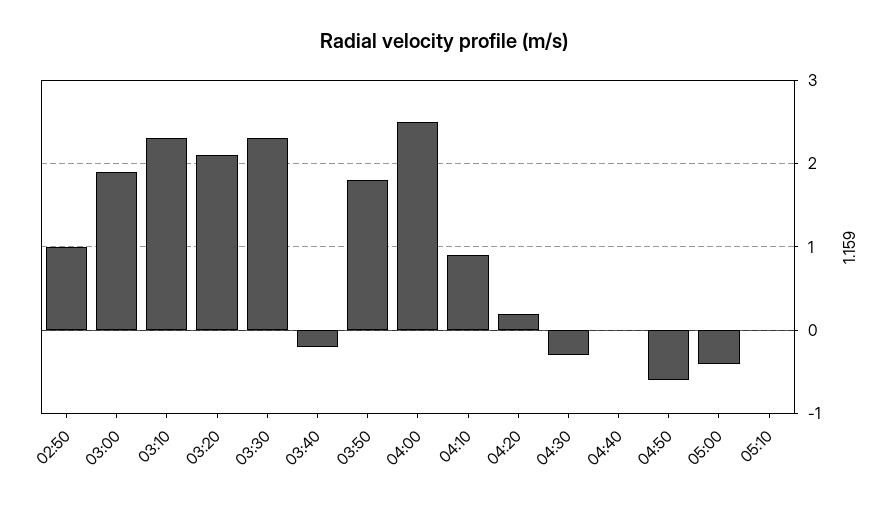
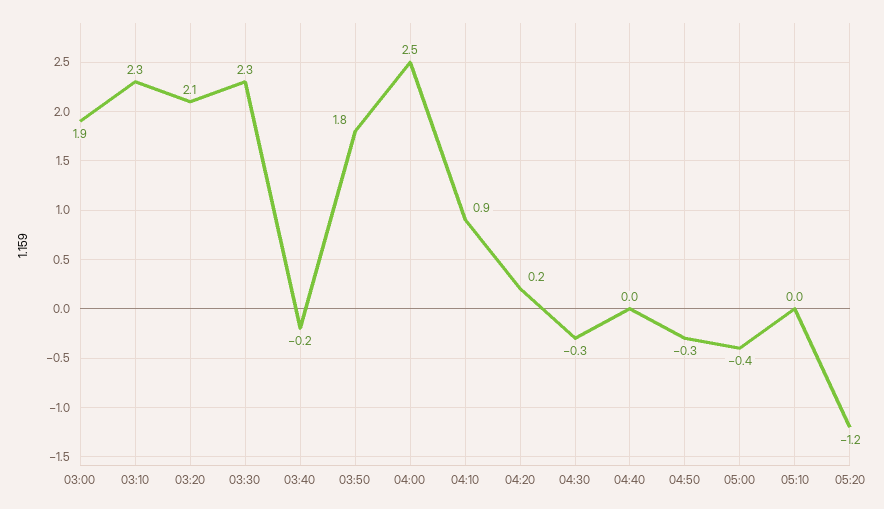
02:50: 1 -> none
04:50: -0.6 -> -0.3
05:20: none -> -1.2

